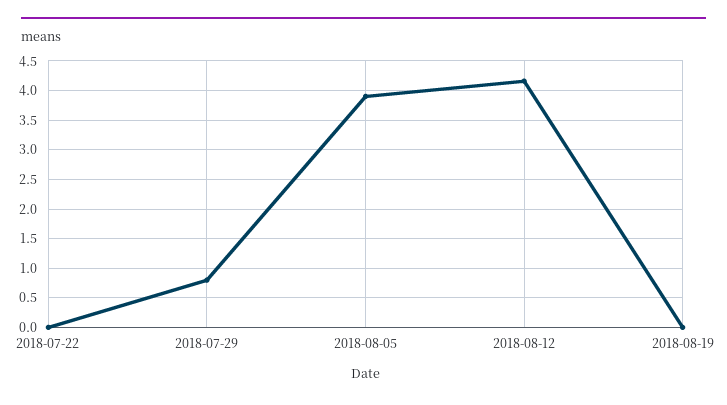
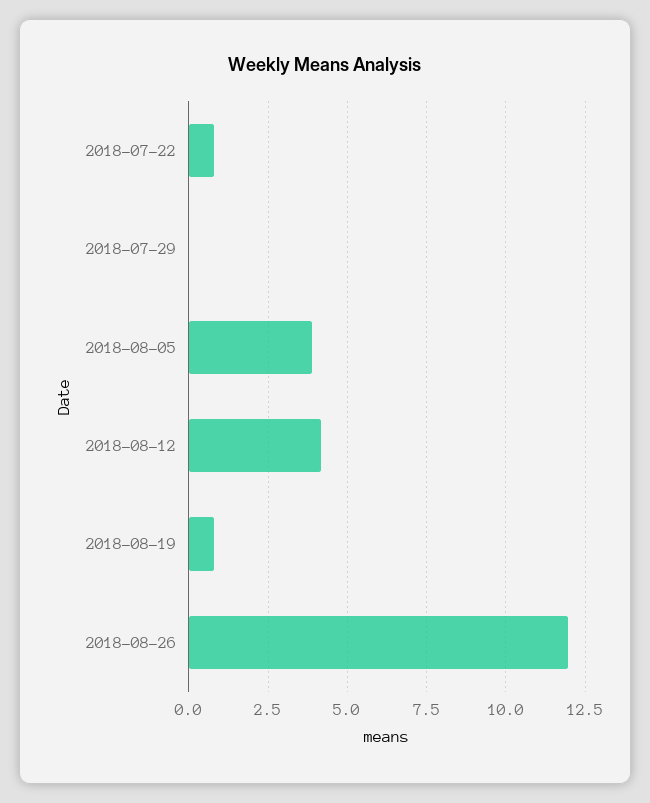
2018-07-22: 0 -> 0.75
2018-07-29: 0.75 -> 0
2018-08-19: 0 -> 0.75
2018-08-26: none -> 12

